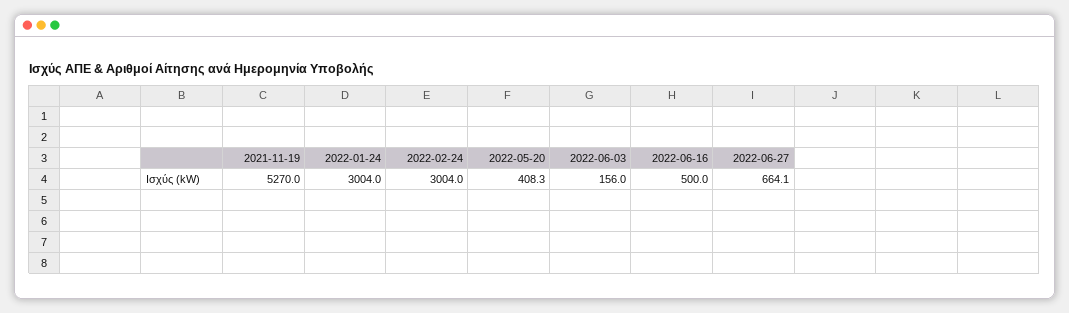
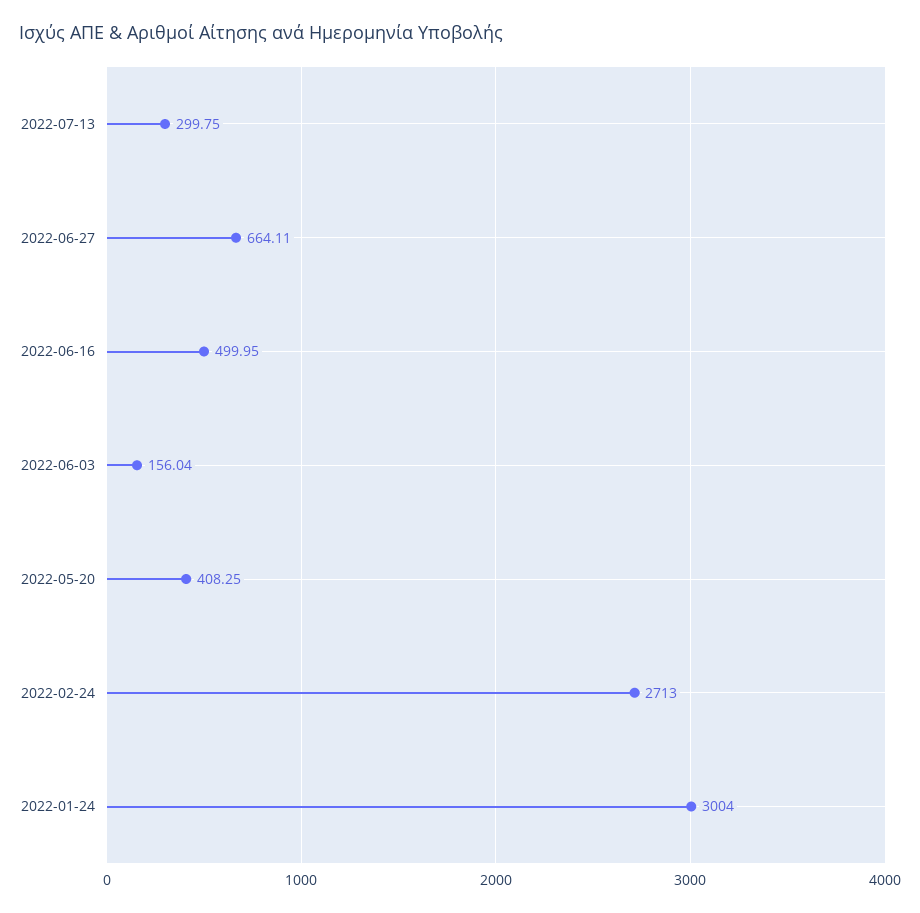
2021-11-19: 5270 -> none
2022-02-24: 3004 -> 2713
2022-07-13: none -> 299.75

